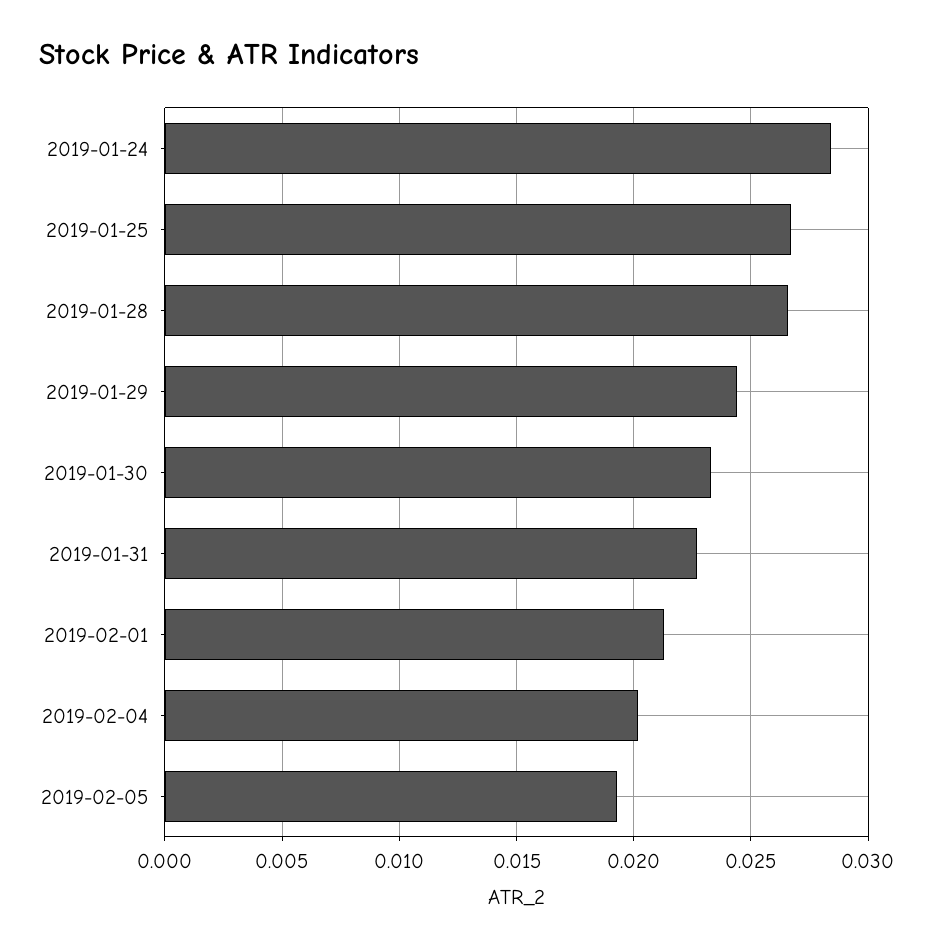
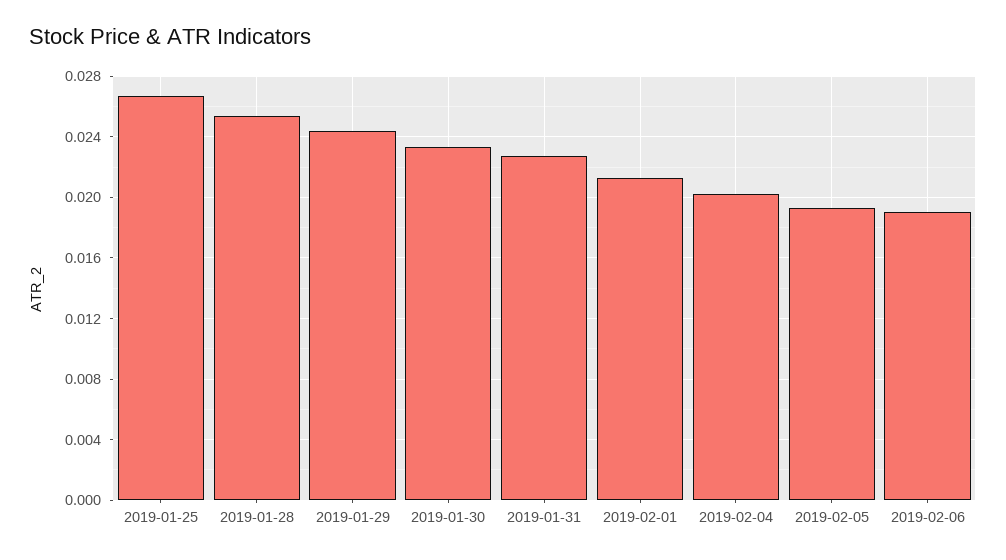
2019-01-24: 0.0285 -> none
2019-01-28: 0.0265 -> 0.0255
2019-02-06: none -> 0.019

